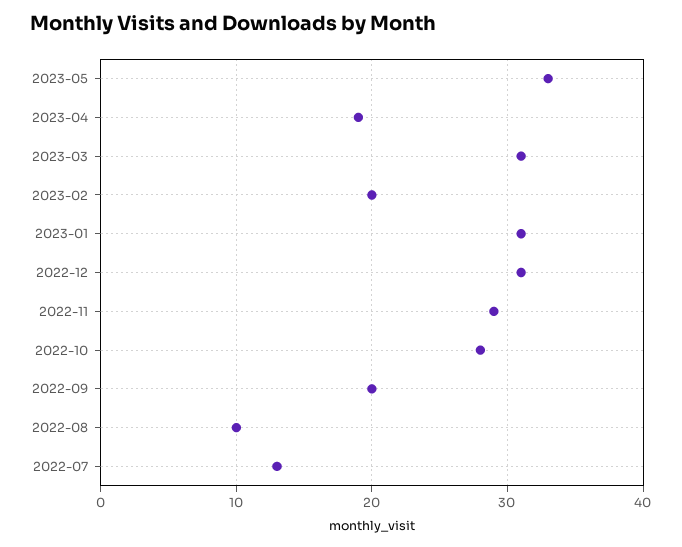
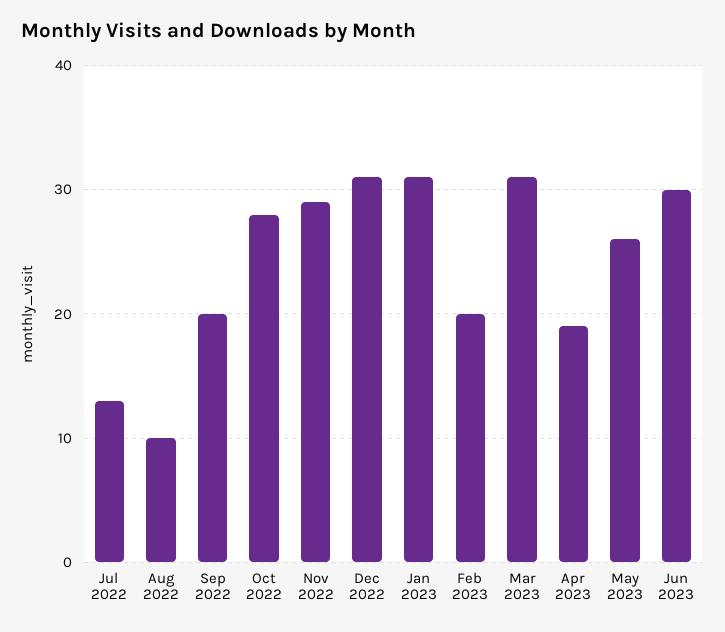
2023-05: 33 -> 26
Jun 2023: none -> 30

